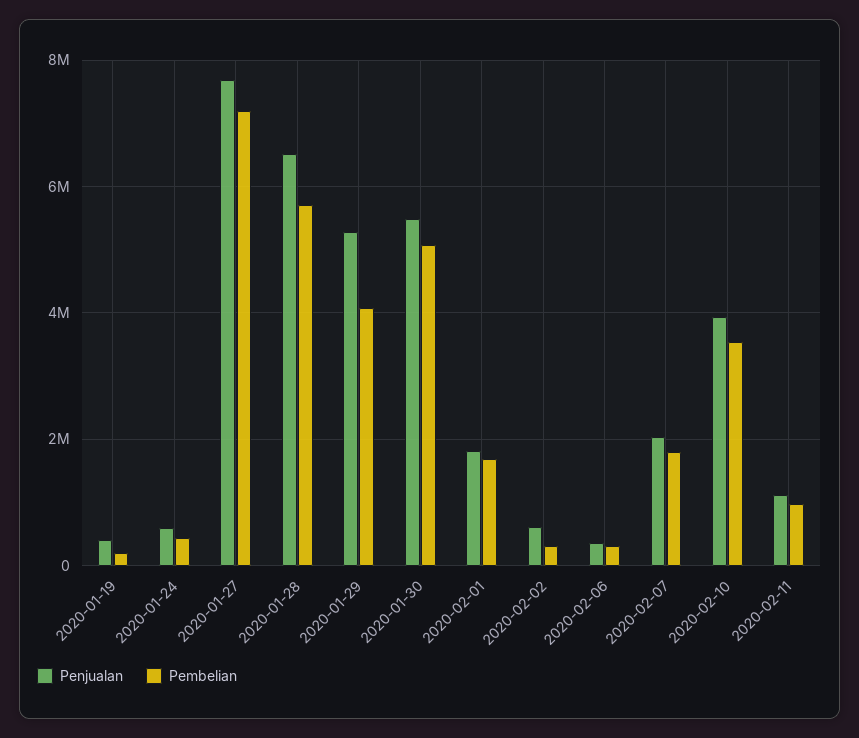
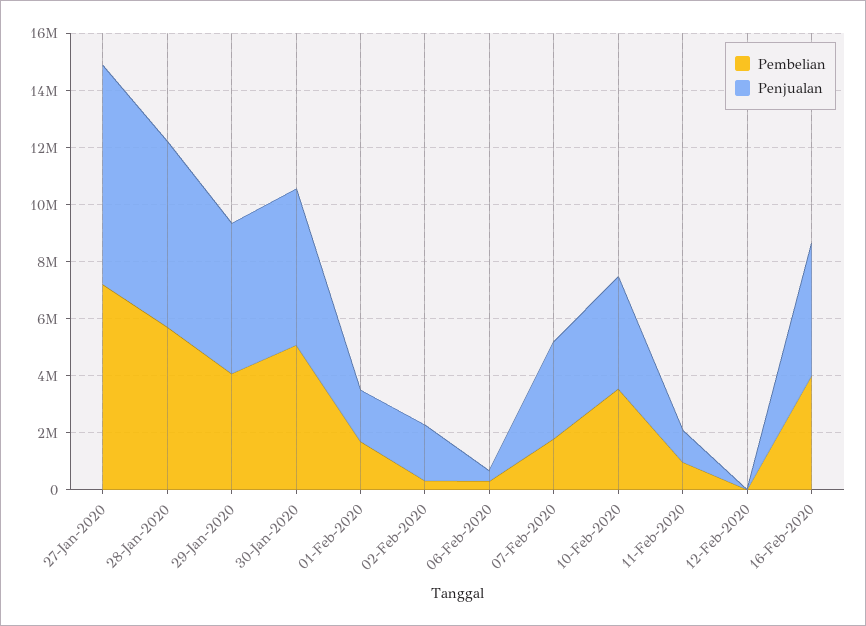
Penjualan, 2020-01-19: 400000 -> none
Pembelian, 2020-01-19: 200000 -> none
Penjualan, 2020-01-24: 600000 -> none
Pembelian, 2020-01-24: 400000 -> none
Penjualan, 2020-02-02: 600000 -> 2000000
Penjualan, 2020-02-07: 2000000 -> 3500000
Pembelian, 12-Feb-2020: none -> 0
Penjualan, 12-Feb-2020: none -> 0
Pembelian, 16-Feb-2020: none -> 4000000
Penjualan, 16-Feb-2020: none -> 4500000

